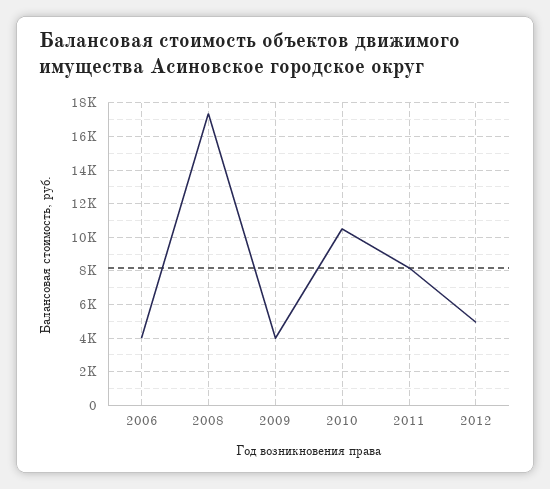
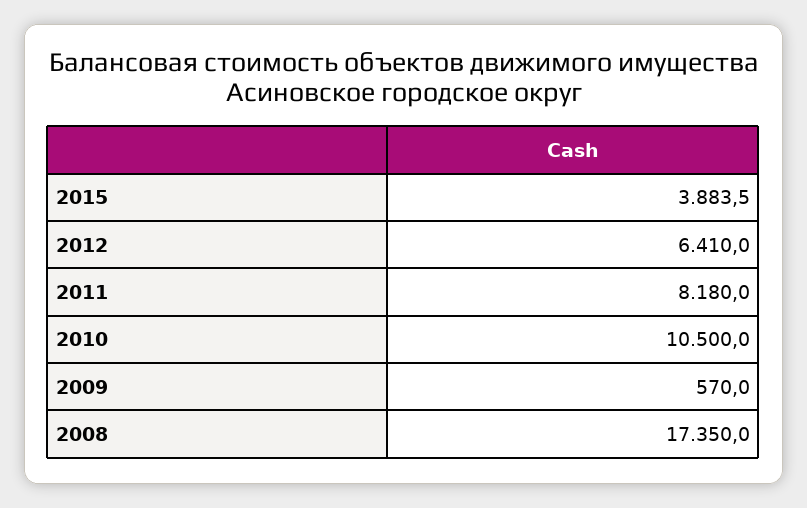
2006: 4000 -> none
2009: 4000 -> 570
2012: 5000 -> 6410
2015: none -> 3883.5

